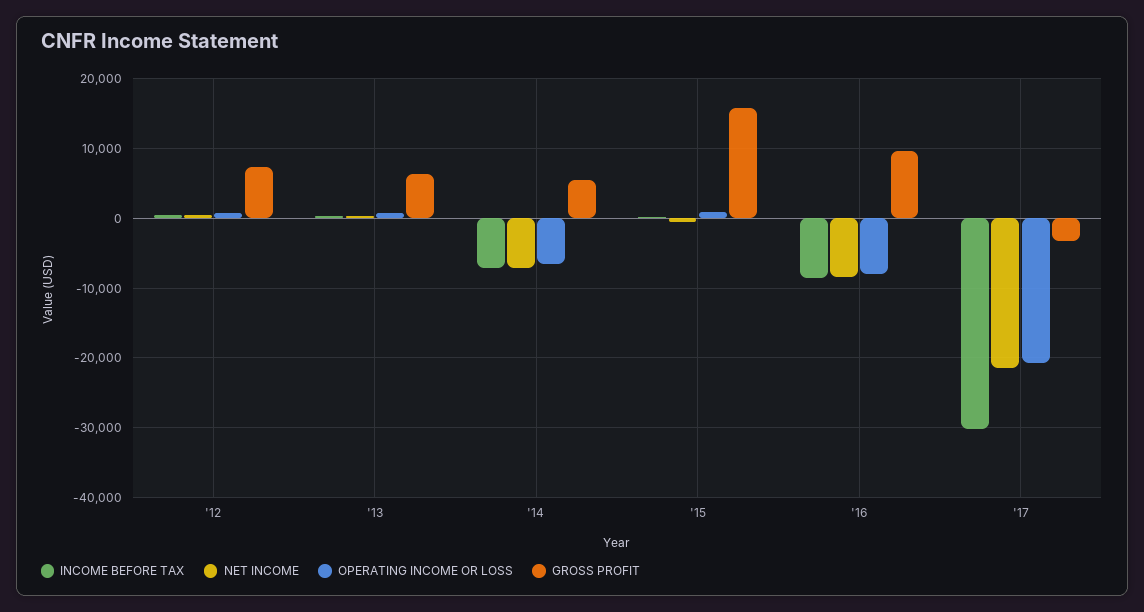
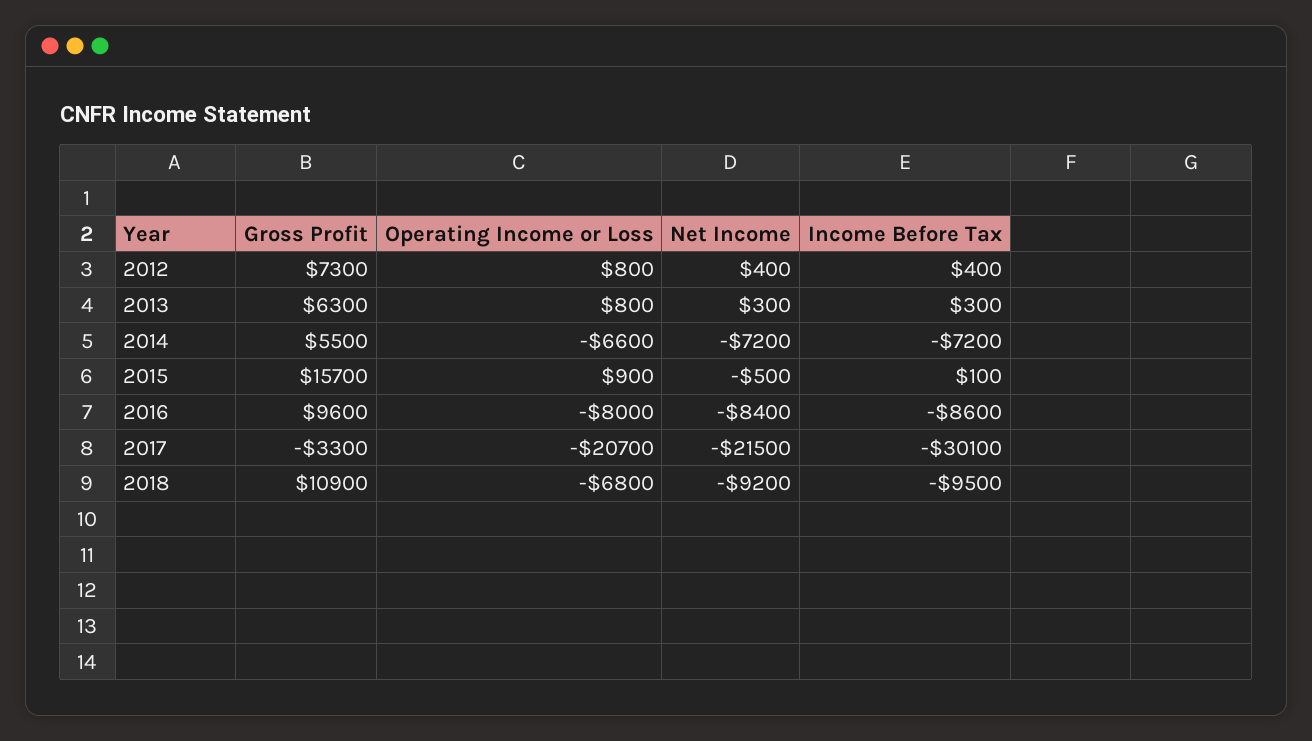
GROSS PROFIT, 2018: none -> 10900
OPERATING INCOME OR LOSS, 2018: none -> -6800
NET INCOME, 2018: none -> -9200
INCOME BEFORE TAX, 2018: none -> -9500

